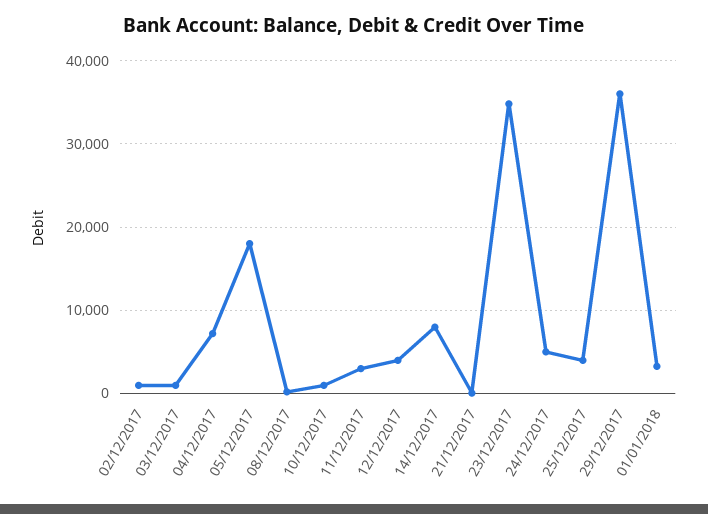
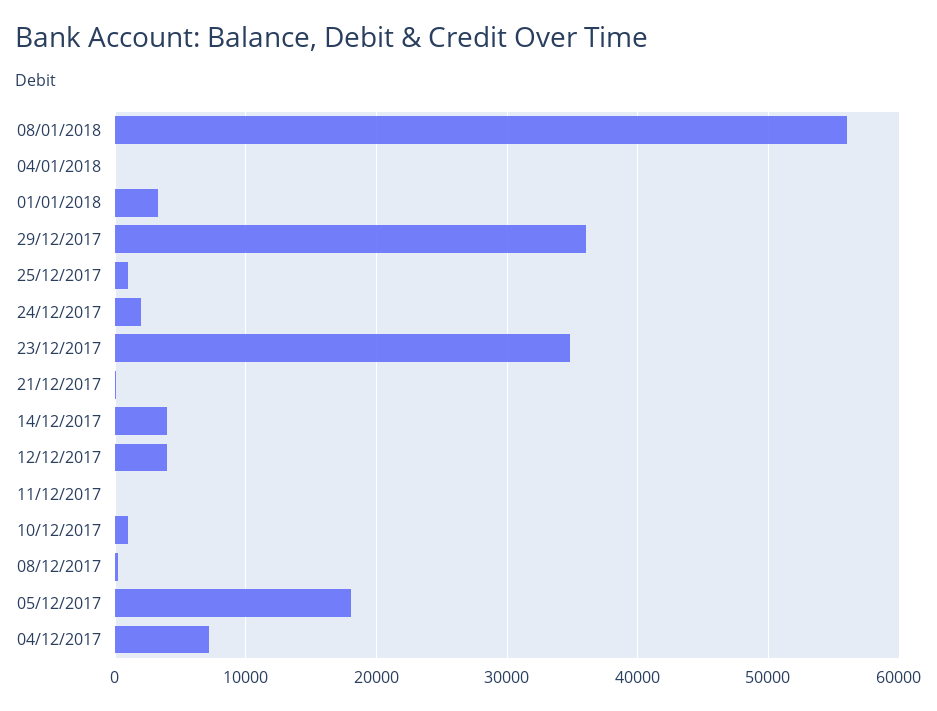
02/12/2017: 1000 -> none
03/12/2017: 1000 -> none
11/12/2017: 3000 -> 0
14/12/2017: 8000 -> 4000
24/12/2017: 5000 -> 2000
25/12/2017: 4000 -> 1000
08/01/2018: none -> 56000
04/01/2018: none -> 0

